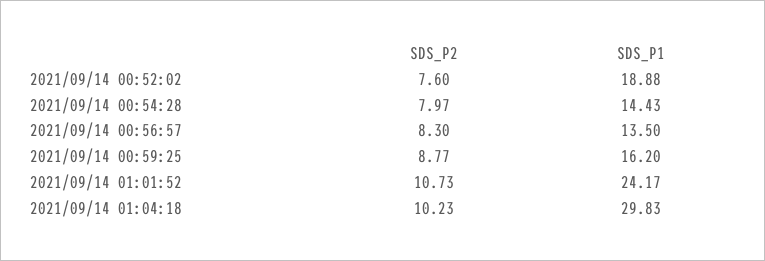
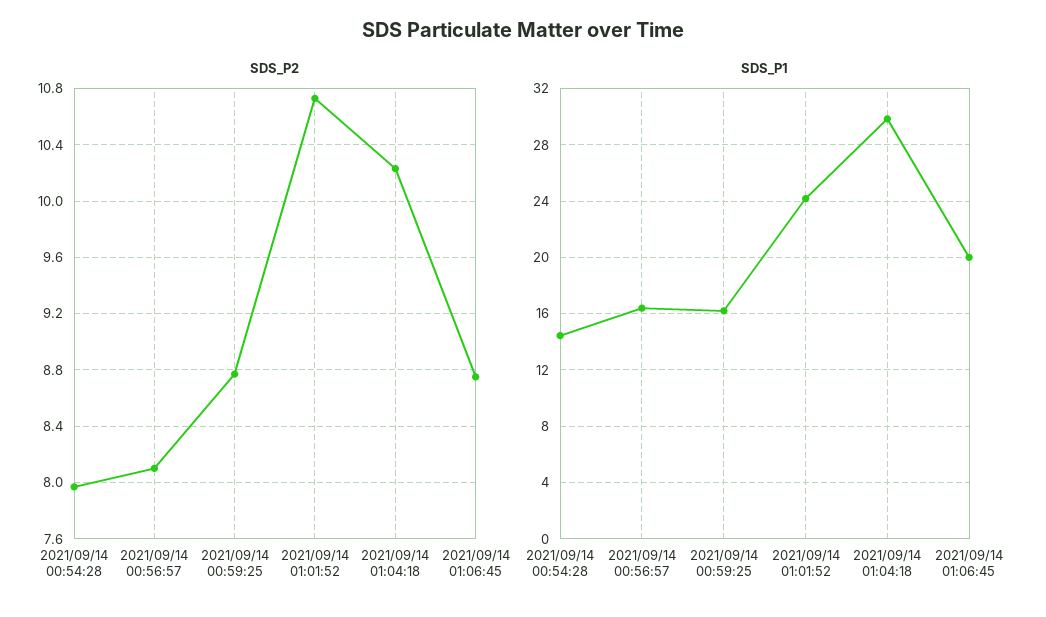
SDS_P2, 2021/09/14 00:52:02: 7.6 -> none
SDS_P1, 2021/09/14 00:52:02: 18.88 -> none
SDS_P2, 2021/09/14 00:56:57: 8.3 -> 8.1
SDS_P1, 2021/09/14 00:56:57: 13.5 -> 16.5
SDS_P2, 2021/09/14 01:06:45: none -> 8.75
SDS_P1, 2021/09/14 01:06:45: none -> 20

